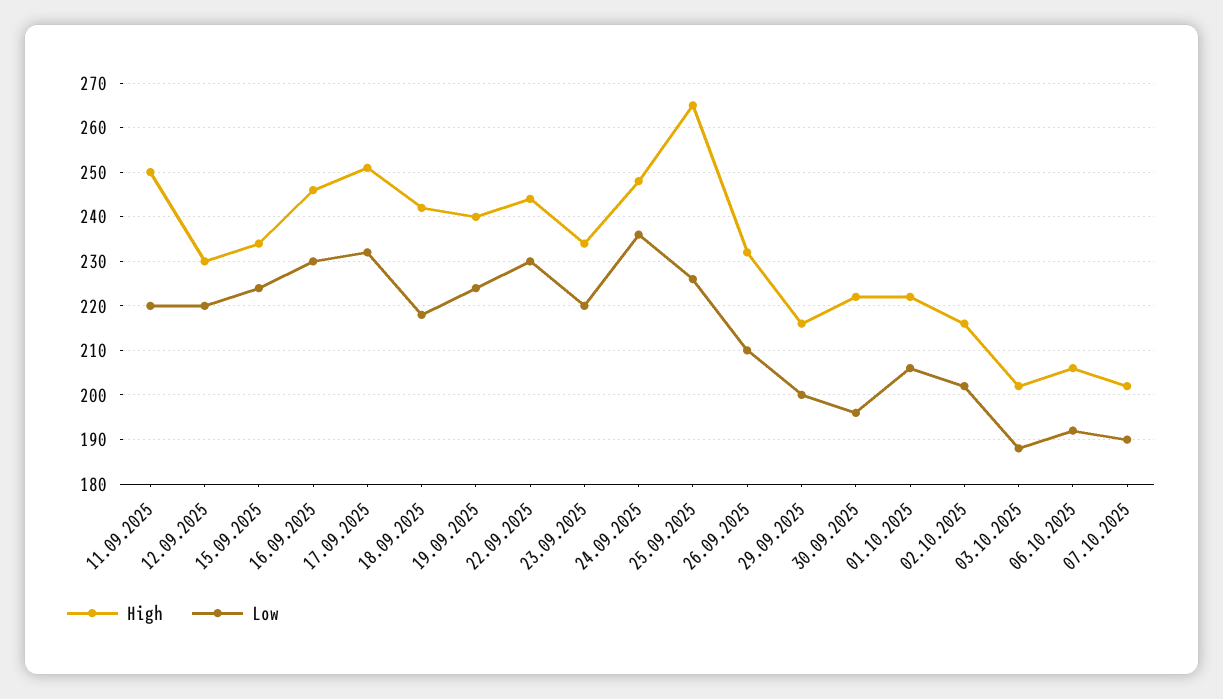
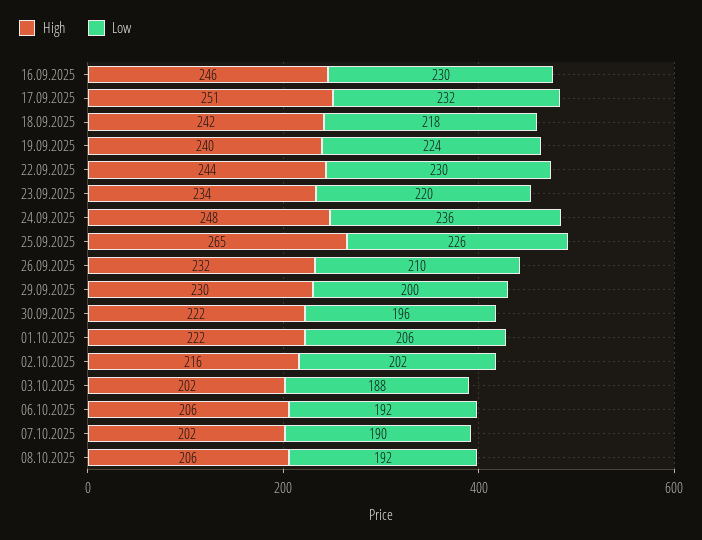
High, 11.09.2025: 250 -> none
Low, 11.09.2025: 220 -> none
High, 12.09.2025: 230 -> none
Low, 12.09.2025: 220 -> none
High, 15.09.2025: 235 -> none
Low, 15.09.2025: 225 -> none
High, 29.09.2025: 215 -> 230
High, 08.10.2025: none -> 206
Low, 08.10.2025: none -> 192

